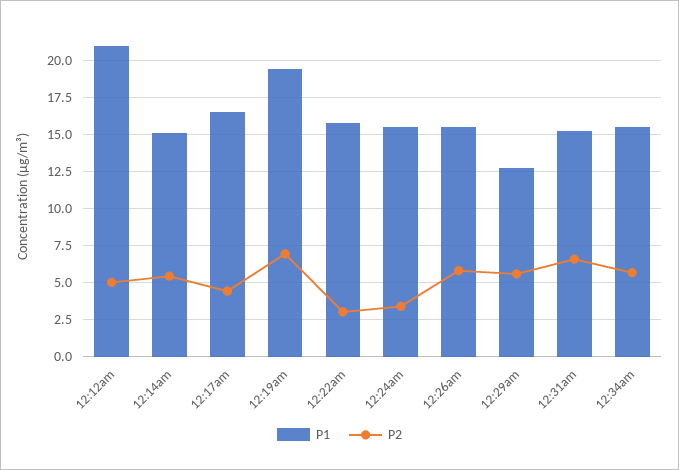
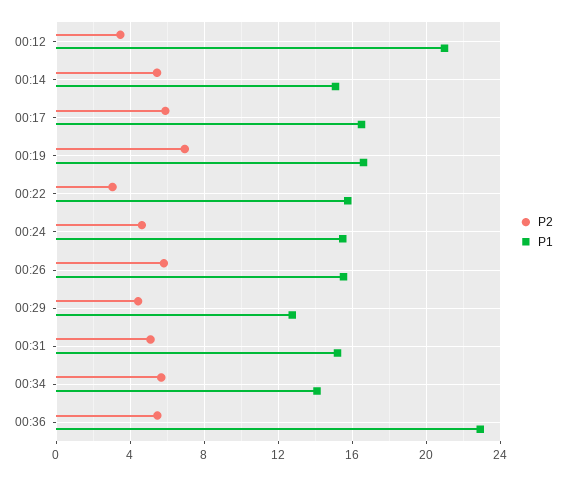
P2, 12:12am: 5 -> 3.5
P2, 12:17am: 4.5 -> 6
P1, 12:19am: 19.5 -> 16.5
P2, 12:24am: 3.5 -> 4.5
P2, 12:29am: 5.5 -> 4.5
P2, 12:31am: 6.5 -> 5
P1, 12:34am: 15.5 -> 14
P2, 00:36: none -> 5.5
P1, 00:36: none -> 23

